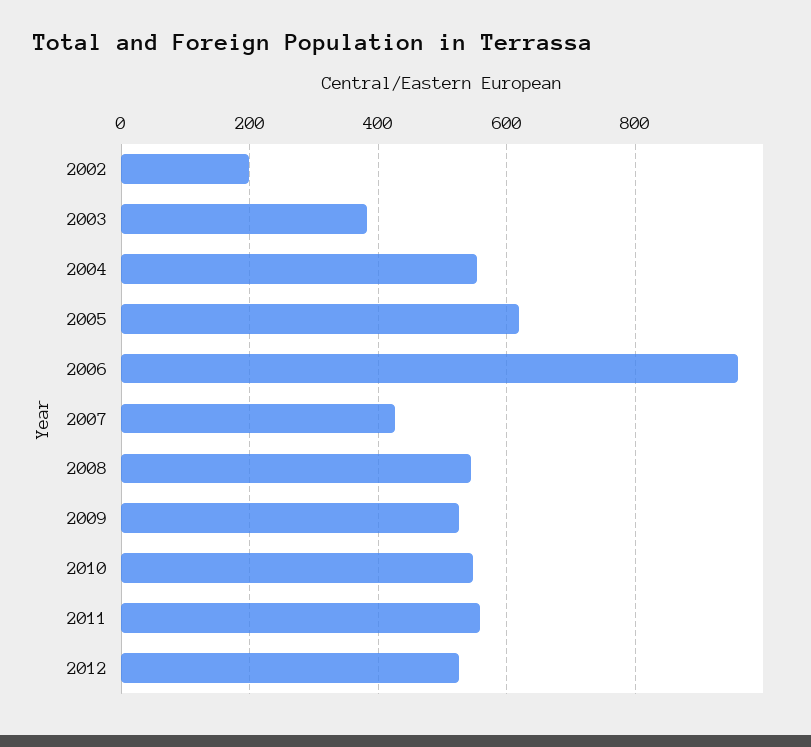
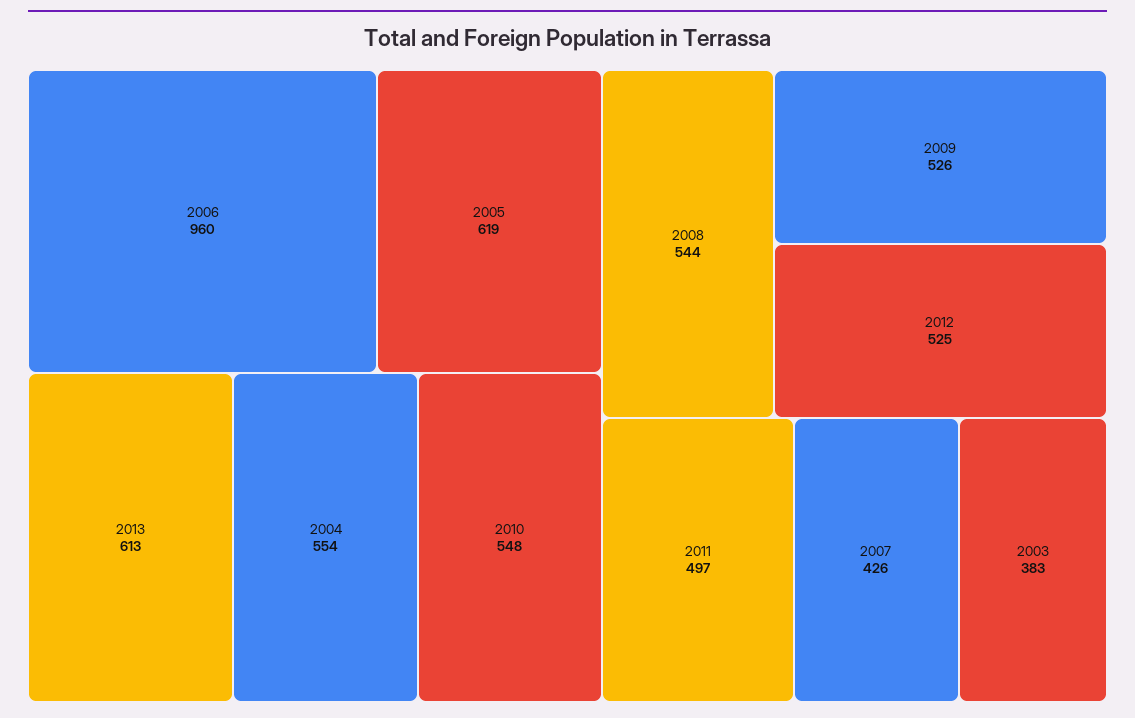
2002: 200 -> none
2011: 560 -> 497
2013: none -> 613

